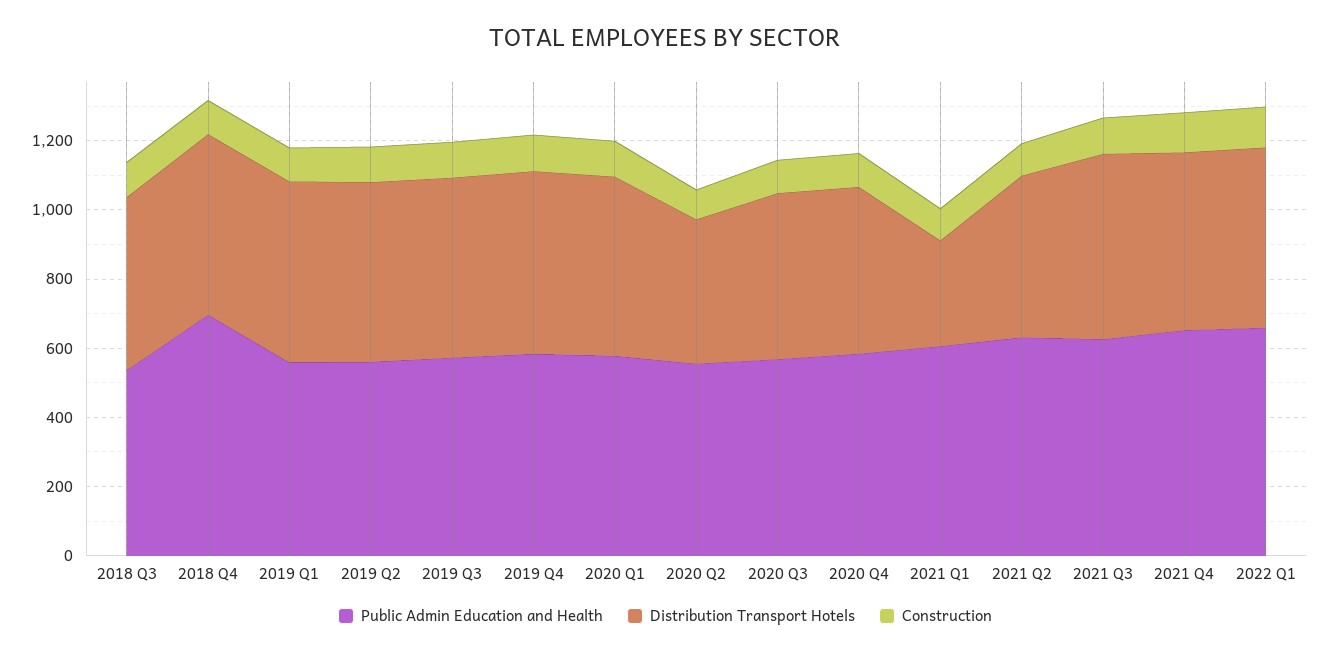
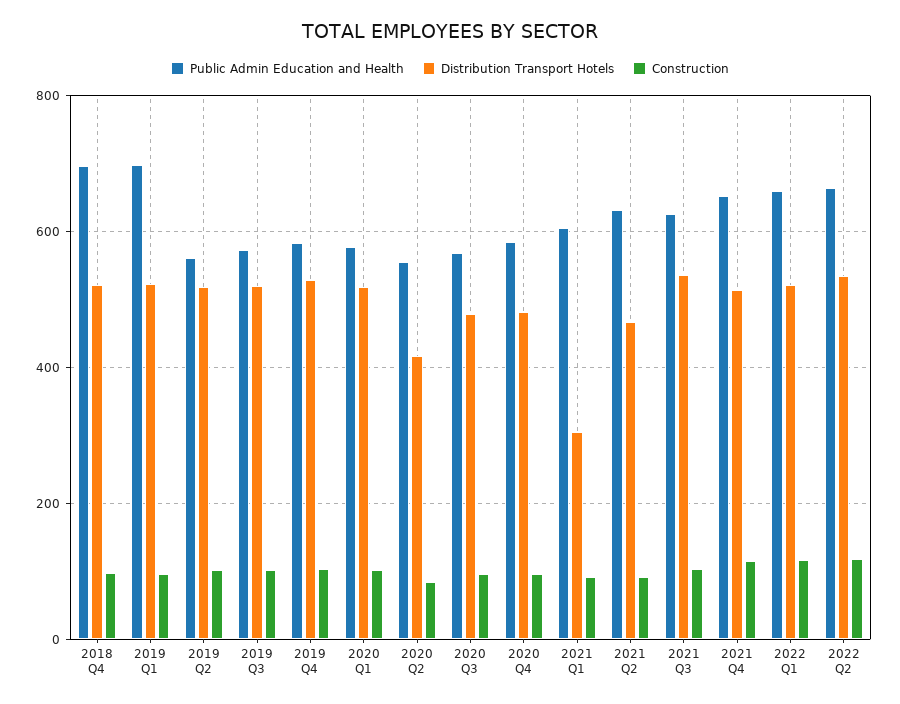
Public Admin Education and Health, 2018 Q3: 550 -> none
Distribution Transport Hotels, 2018 Q3: 500 -> none
Construction, 2018 Q3: 100 -> none
Public Admin Education and Health, 2019 Q1: 550 -> 700
Public Admin Education and Health, 2022 Q2: none -> 660
Distribution Transport Hotels, 2022 Q2: none -> 540
Construction, 2022 Q2: none -> 120

